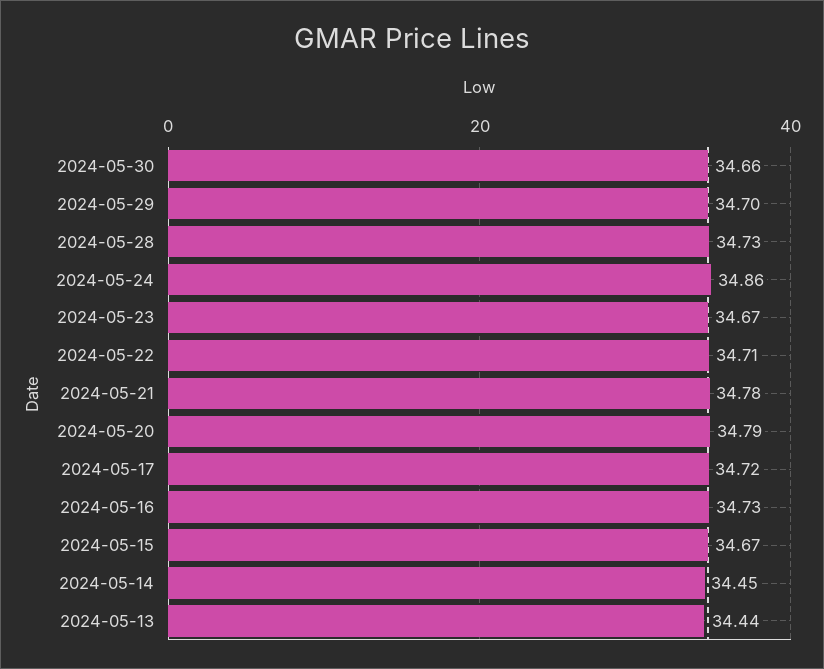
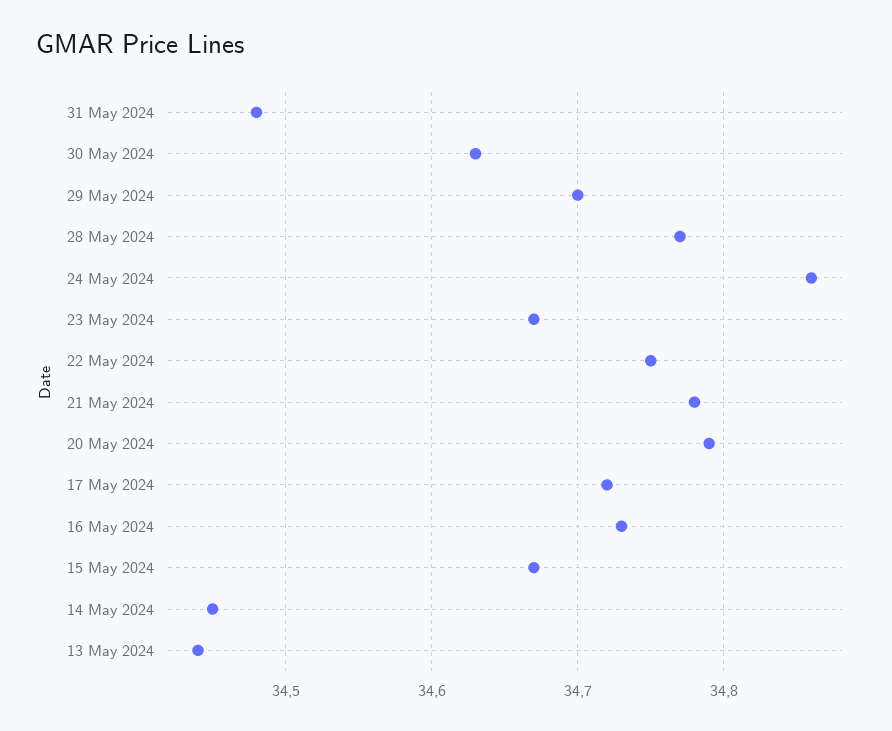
2024-05-30: 34.66 -> 34.63
2024-05-28: 34.73 -> 34.77
2024-05-22: 34.71 -> 34.75
31 May 2024: none -> 34.48

